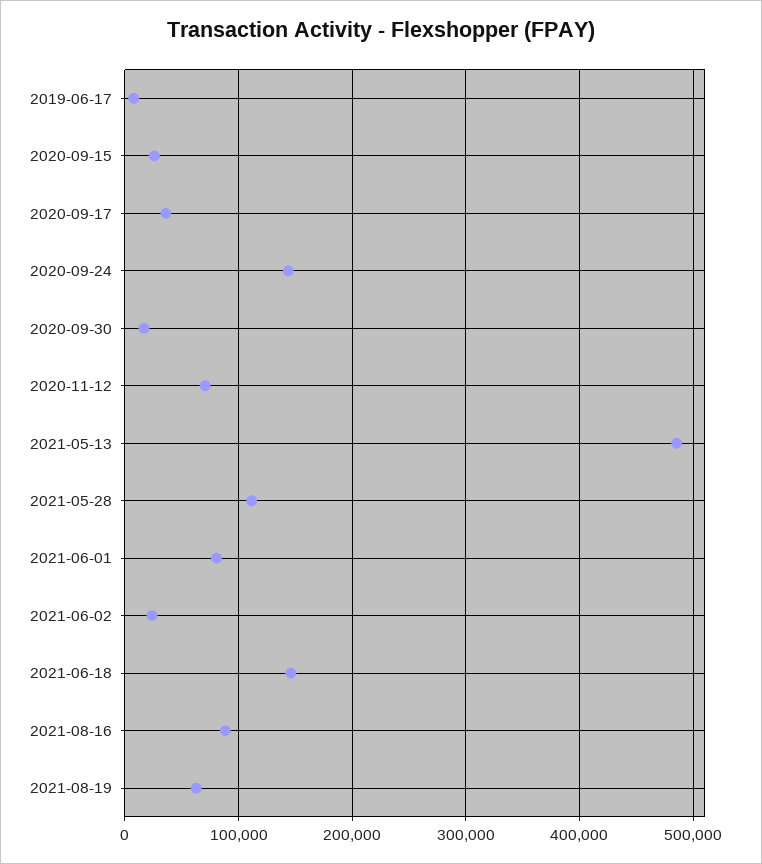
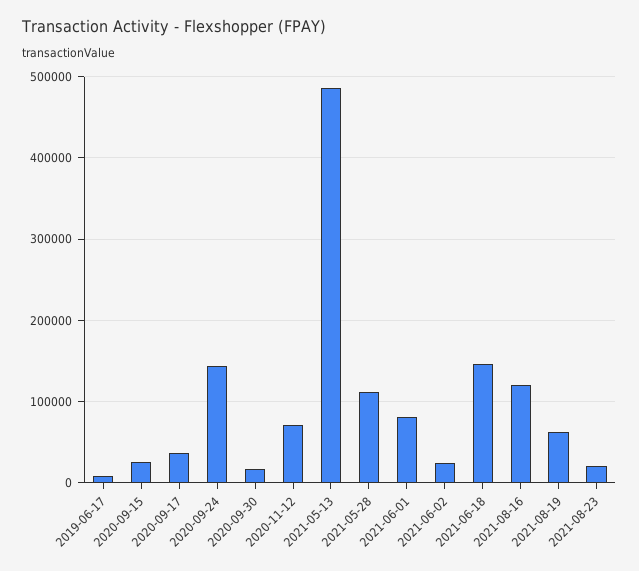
2021-08-16: 90000 -> 120000
2021-08-23: none -> 20000

